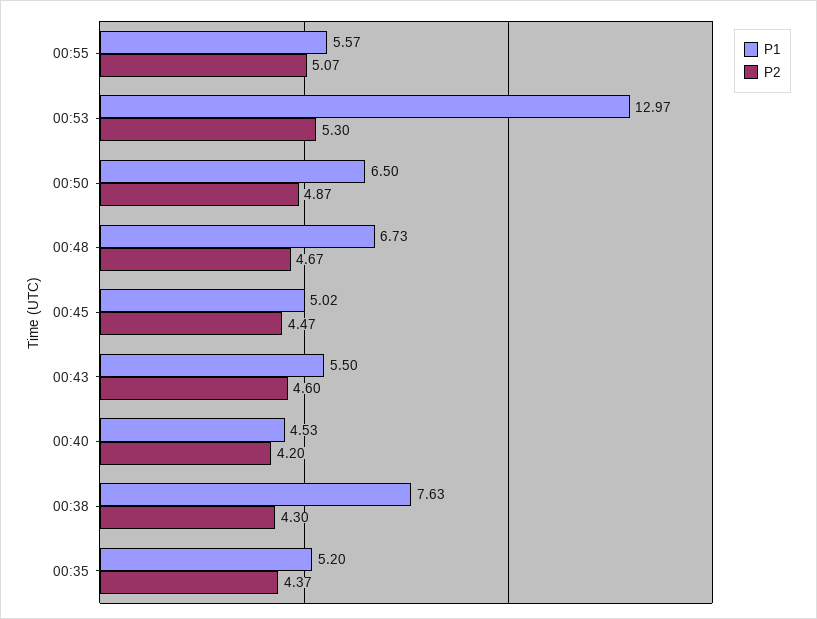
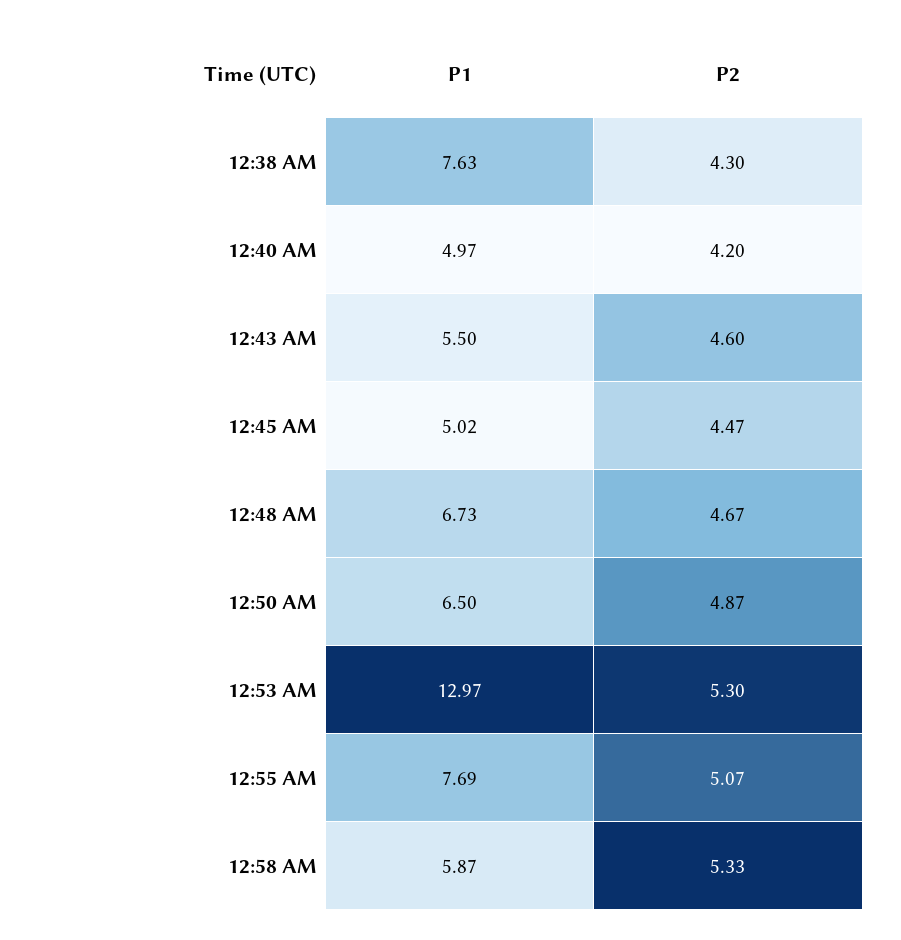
P1, 00:55: 5.57 -> 7.69
P1, 00:40: 4.53 -> 4.97
P1, 00:35: 5.2 -> none
P2, 00:35: 4.37 -> none
P1, 12:58 AM: none -> 5.87
P2, 12:58 AM: none -> 5.33

